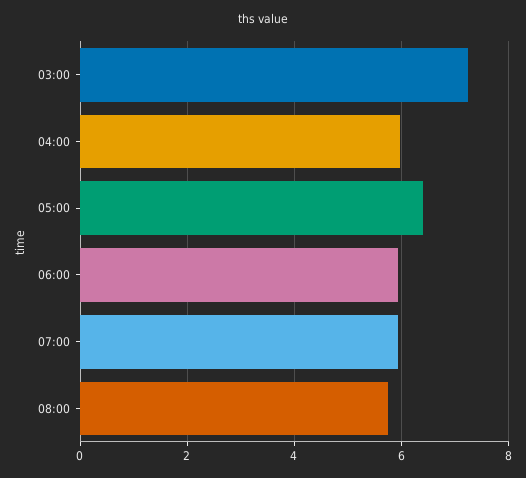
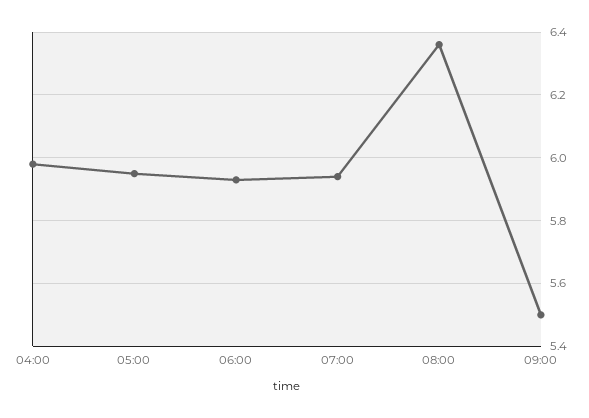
03:00: 7.2 -> none
05:00: 6.4 -> 5.95
08:00: 5.8 -> 6.35
09:00: none -> 5.5

